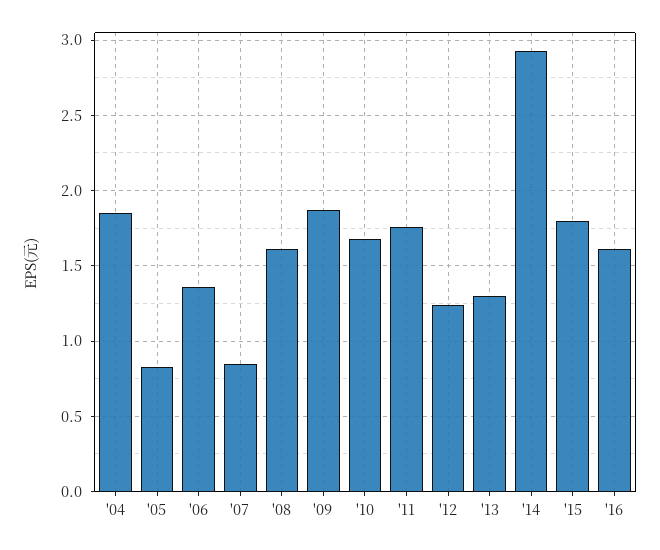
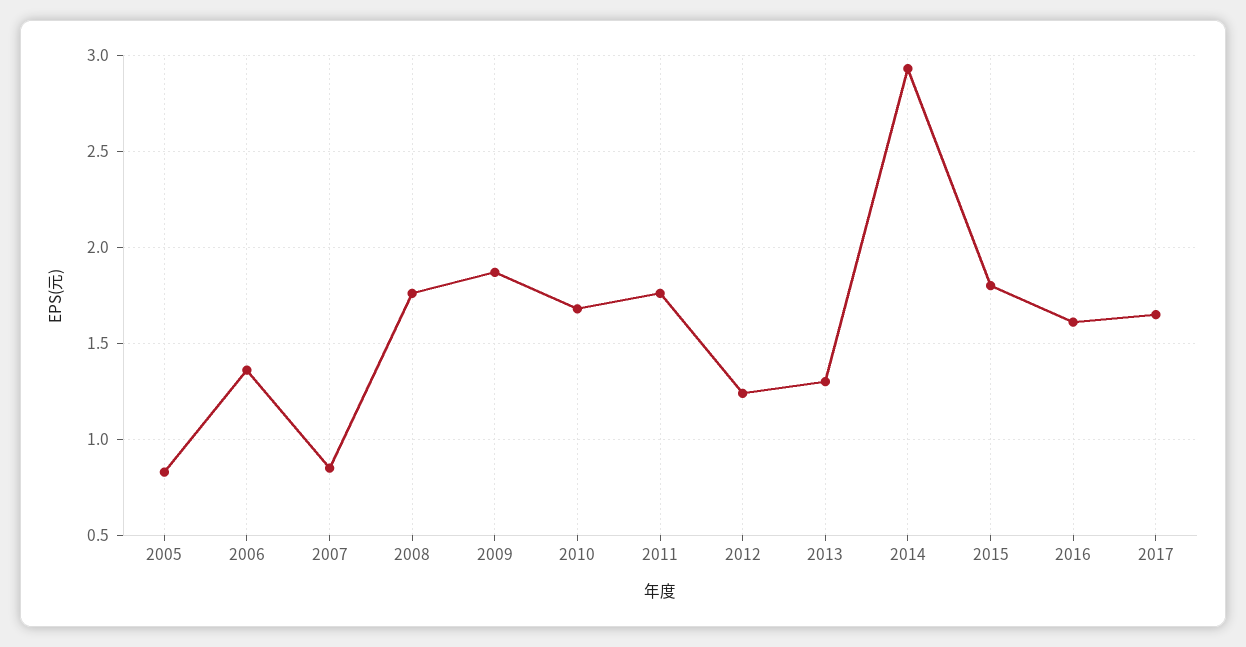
'04: 1.85 -> none
'08: 1.6 -> 1.75
2017: none -> 1.65

